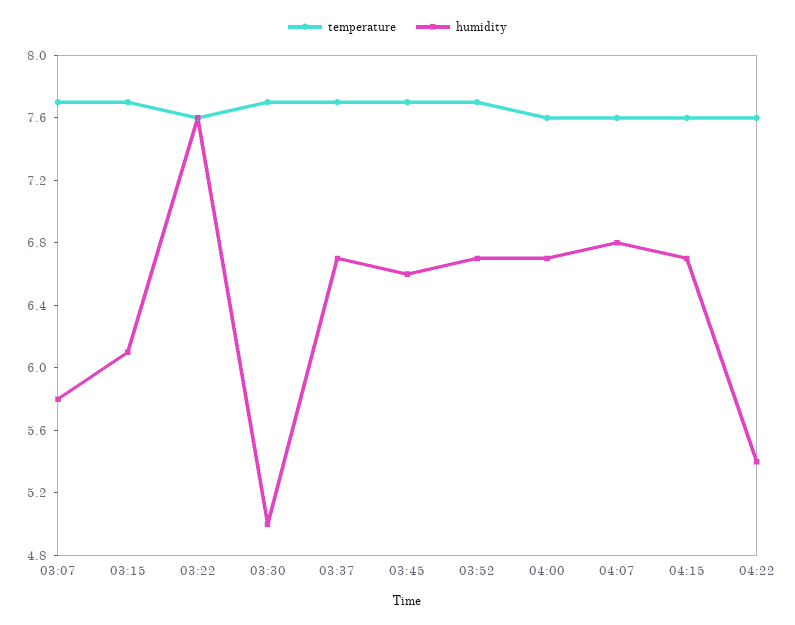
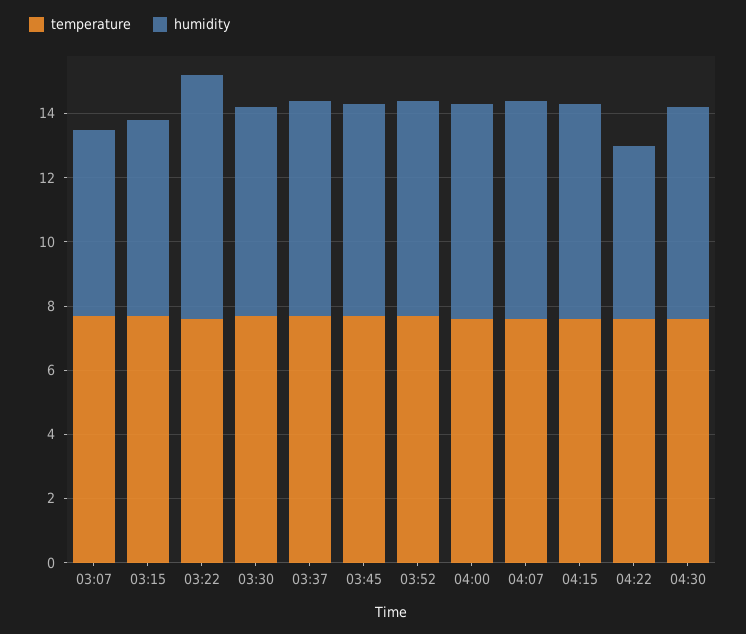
humidity, 03:30: 5 -> 6.5
temperature, 04:30: none -> 7.5
humidity, 04:30: none -> 6.5

